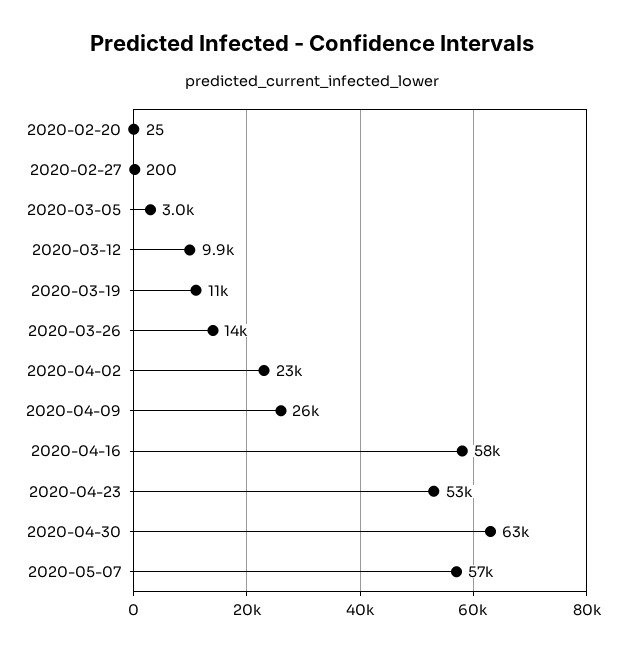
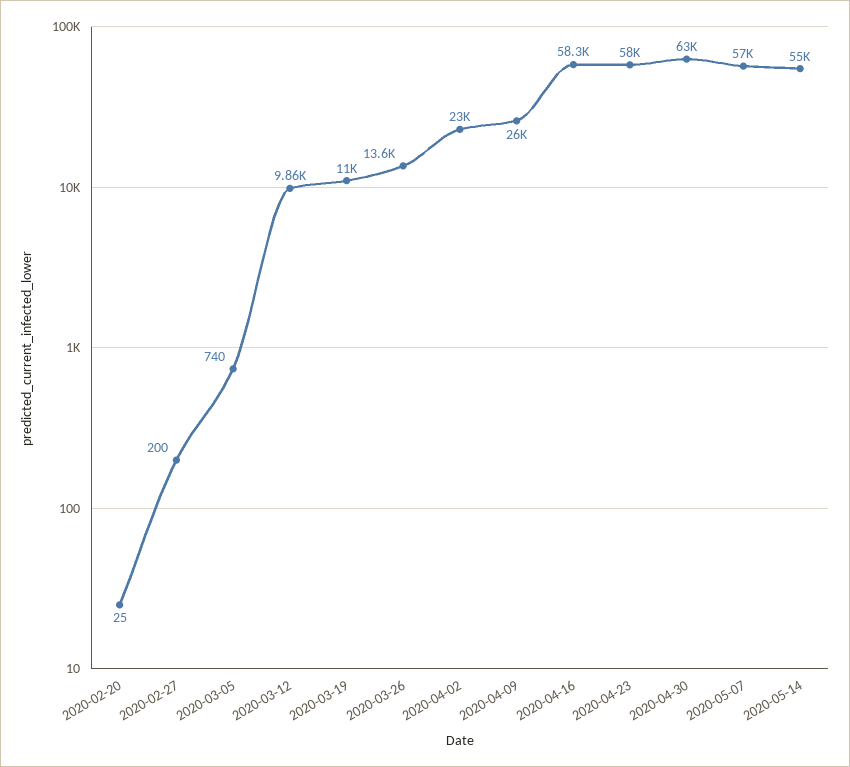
2020-03-05: 3000 -> 740
2020-04-23: 53000 -> 58000
2020-05-14: none -> 55000

